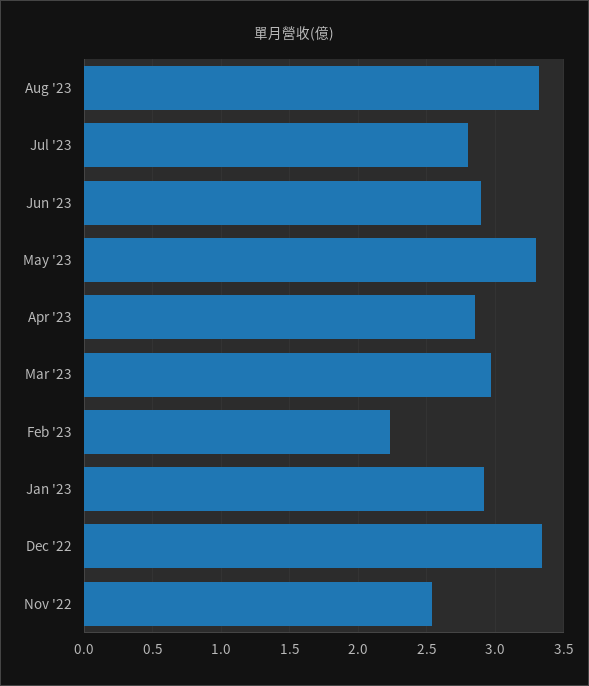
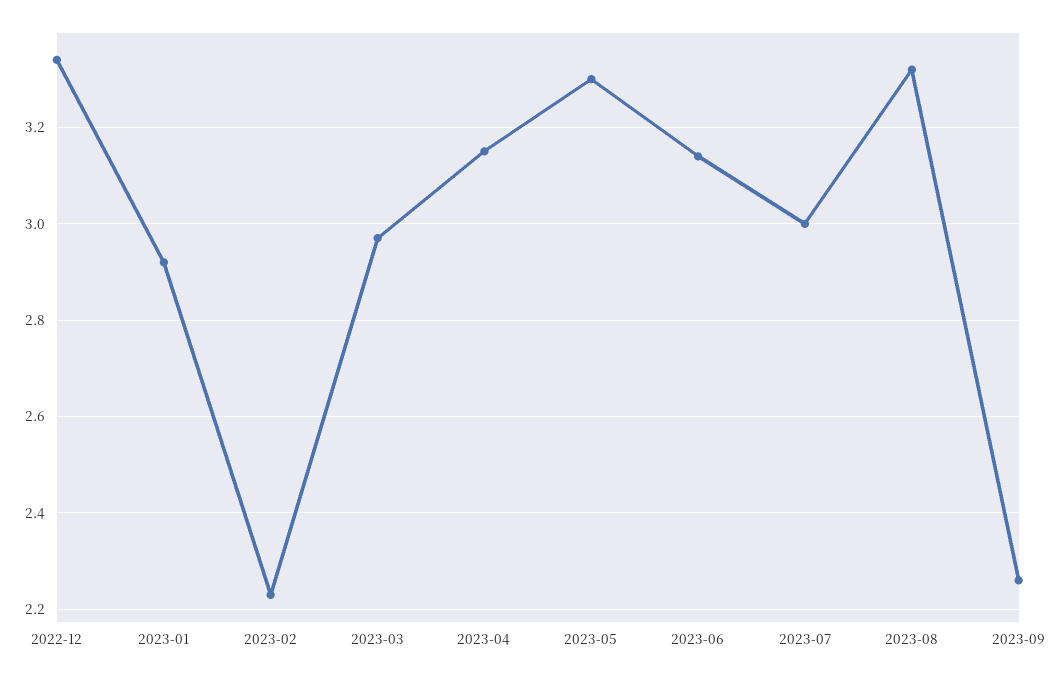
Jul '23: 2.8 -> 3
Jun '23: 2.9 -> 3.15
Apr '23: 2.85 -> 3.15
Nov '22: 2.55 -> none
2023-09: none -> 2.25

